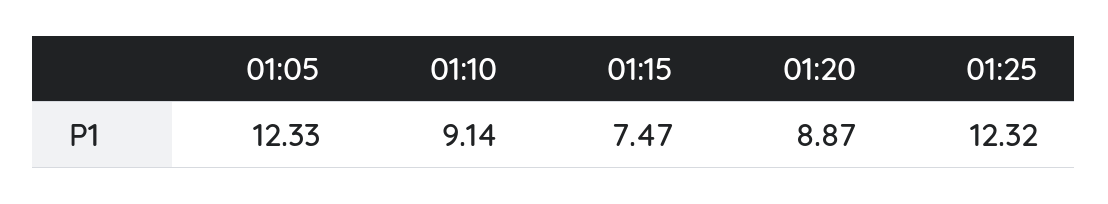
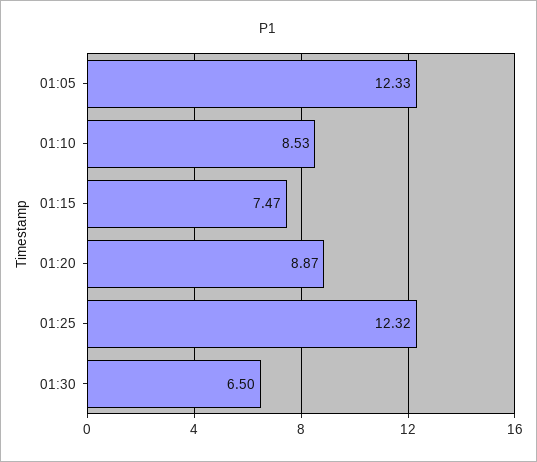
01:10: 9.14 -> 8.53
01:30: none -> 6.5

